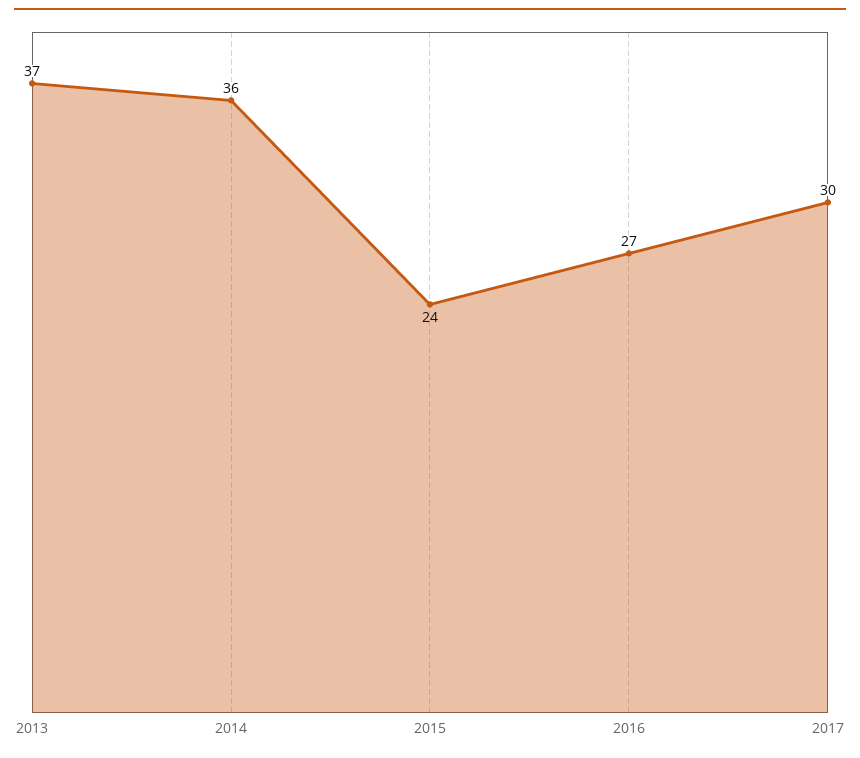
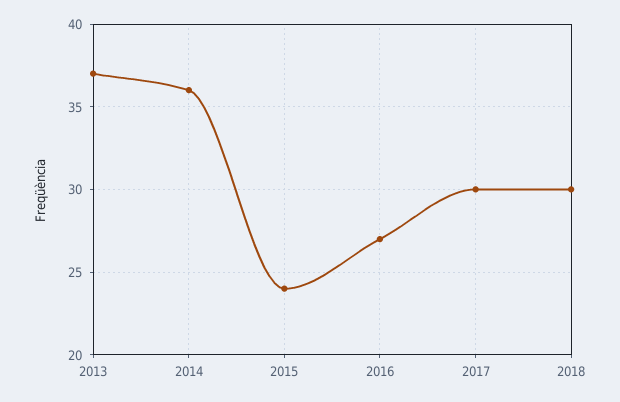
2018: none -> 30

